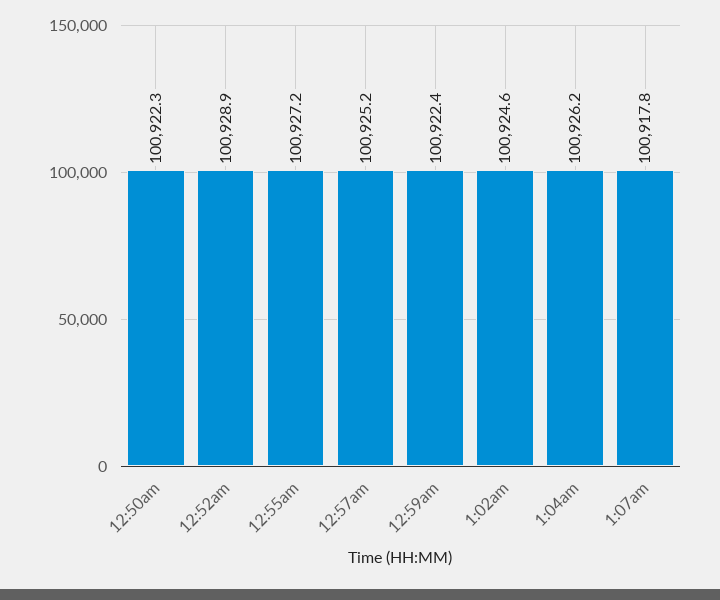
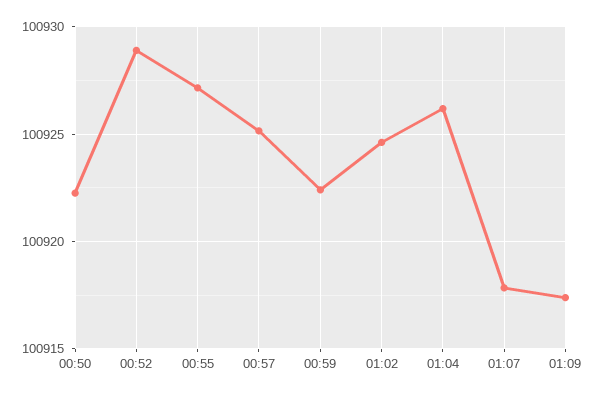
01:09: none -> 100917.5

